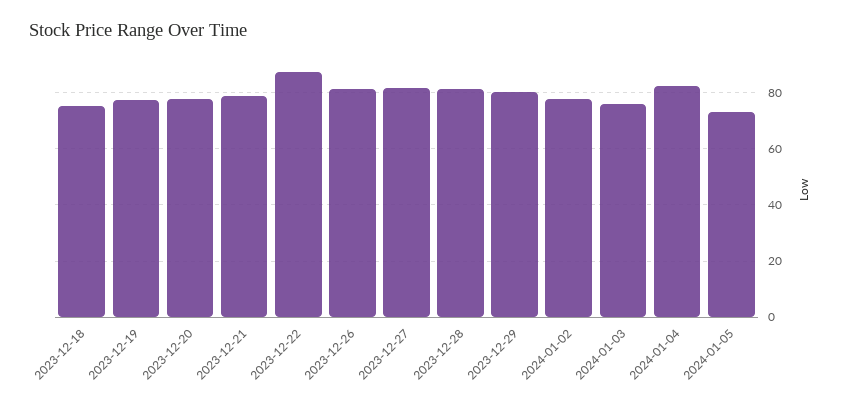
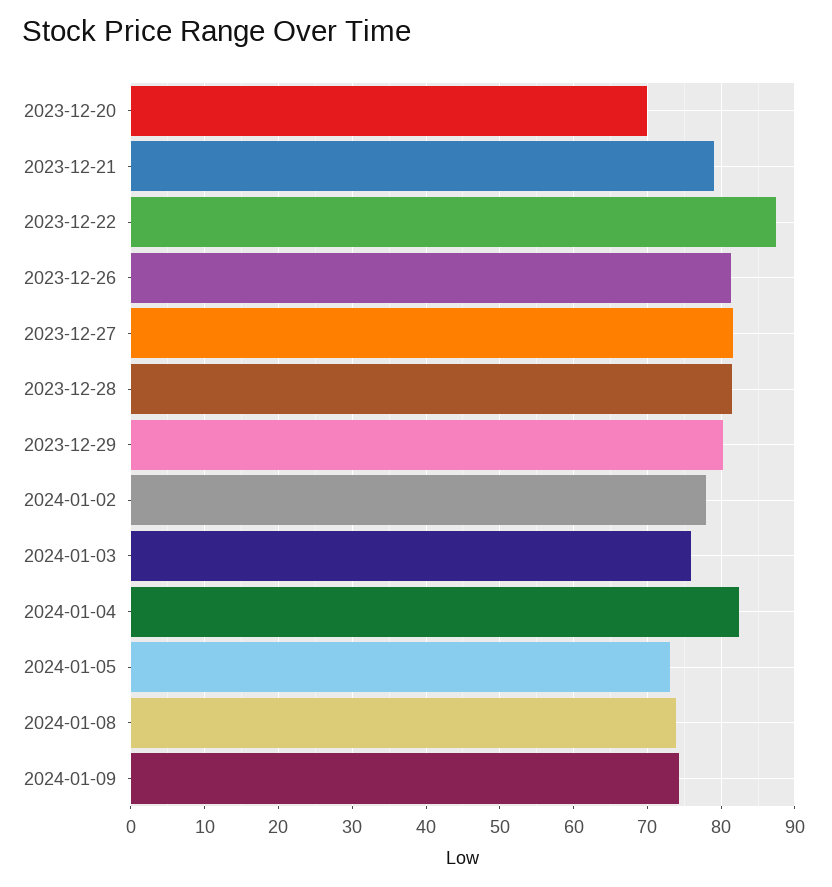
2023-12-18: 75 -> none
2023-12-19: 77.5 -> none
2023-12-20: 77.5 -> 70
2024-01-08: none -> 74
2024-01-09: none -> 74

